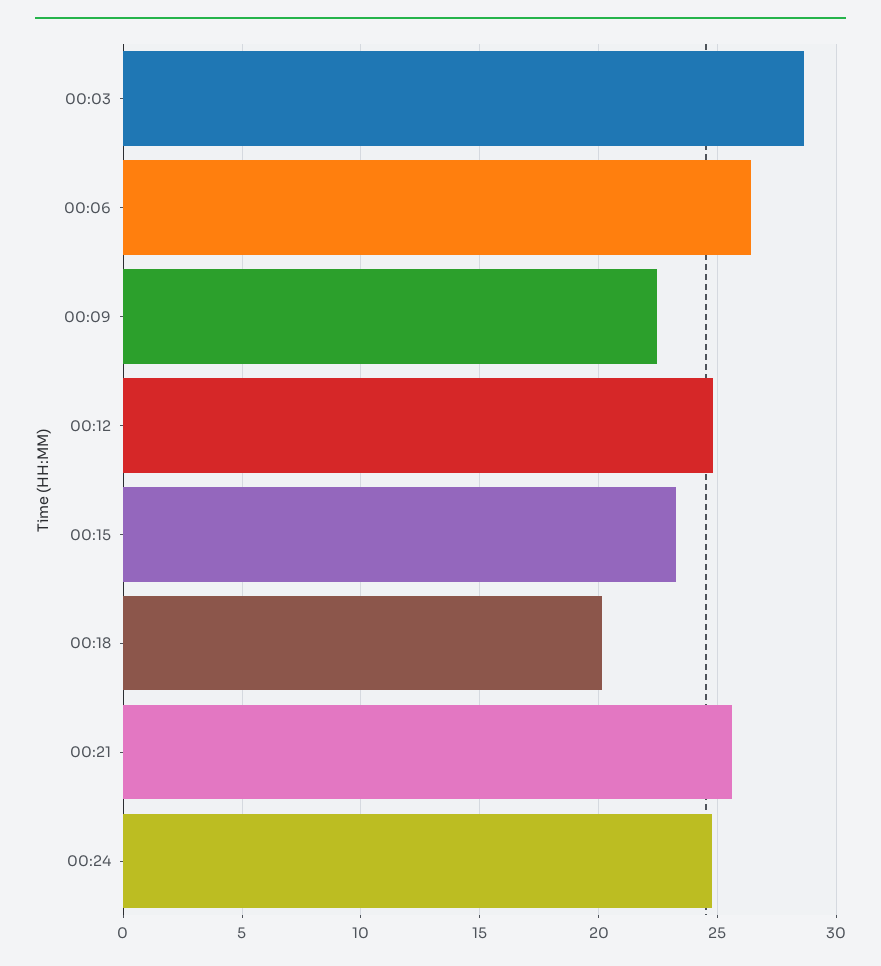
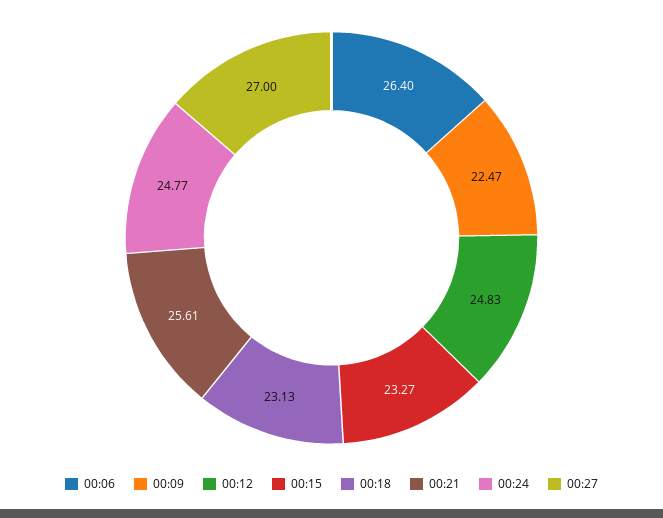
00:03: 28.5 -> none
00:18: 20 -> 23.13
00:27: none -> 27

